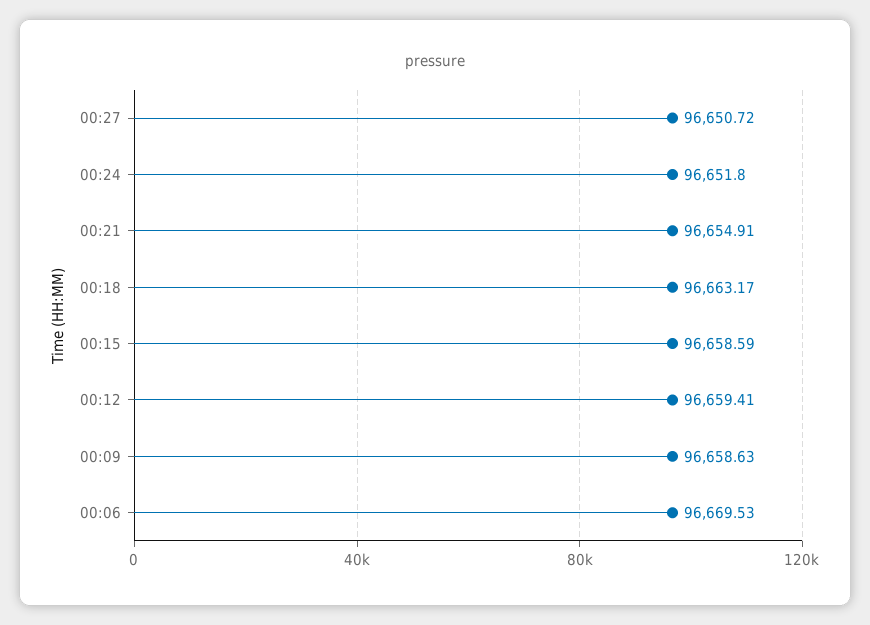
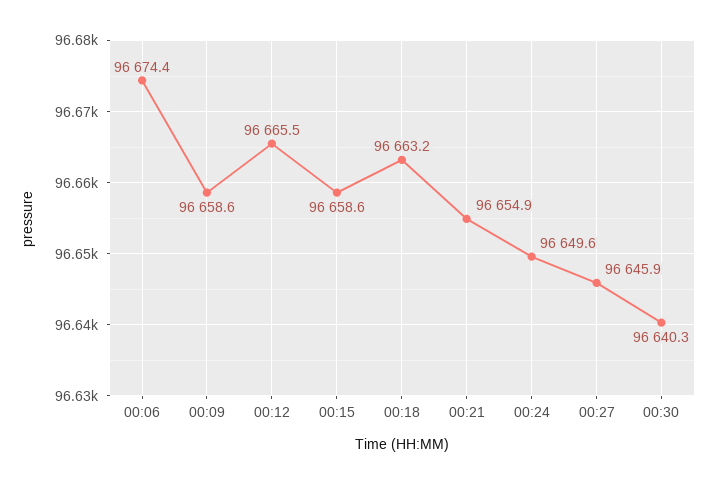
00:27: 96650.72 -> 96645.9
00:24: 96651.8 -> 96649.6
00:12: 96659.41 -> 96665.5
00:06: 96669.53 -> 96674.4
00:30: none -> 96640.3

